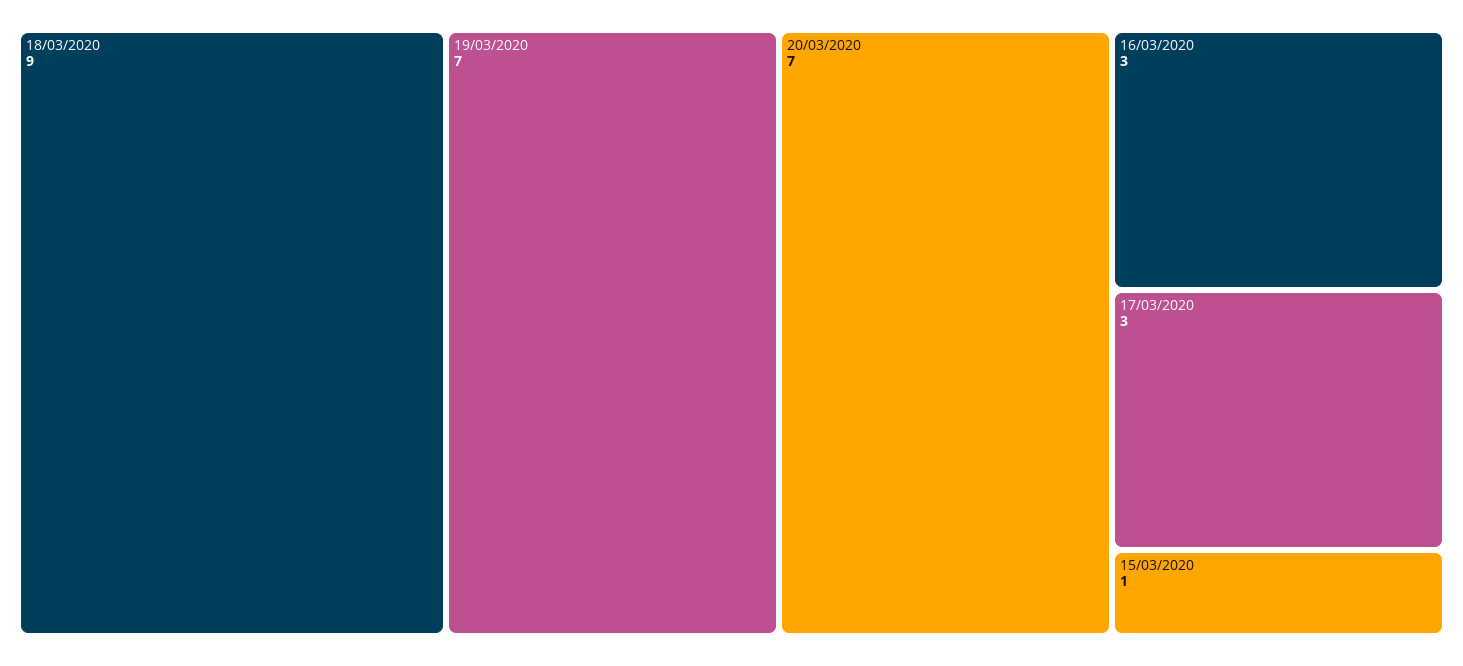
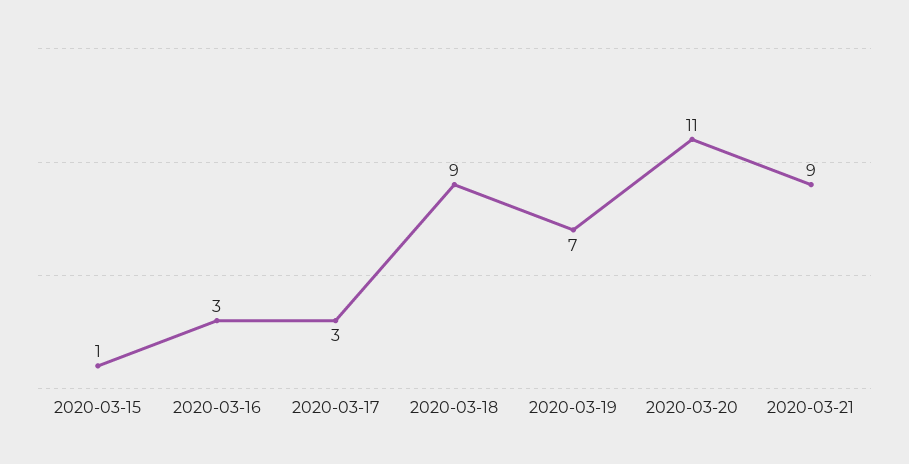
20/03/2020: 7 -> 11
2020-03-21: none -> 9

